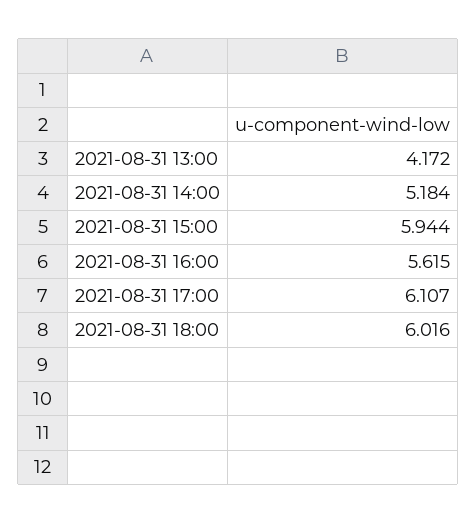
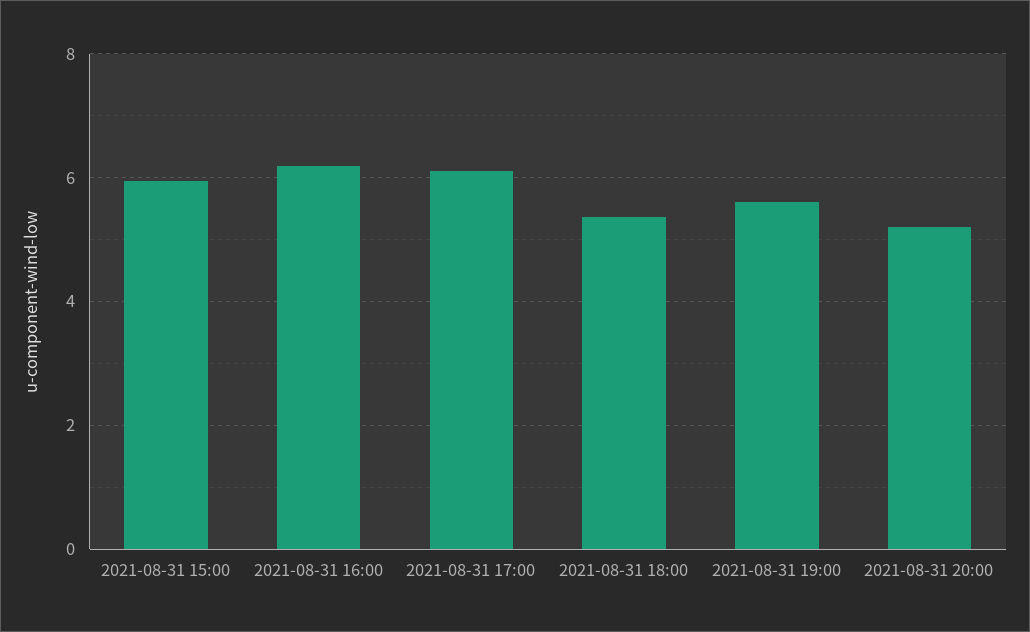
2021-08-31 13:00: 4.172 -> none
2021-08-31 14:00: 5.184 -> none
2021-08-31 16:00: 5.615 -> 6.2
2021-08-31 18:00: 6.016 -> 5.4
2021-08-31 19:00: none -> 5.6
2021-08-31 20:00: none -> 5.2

